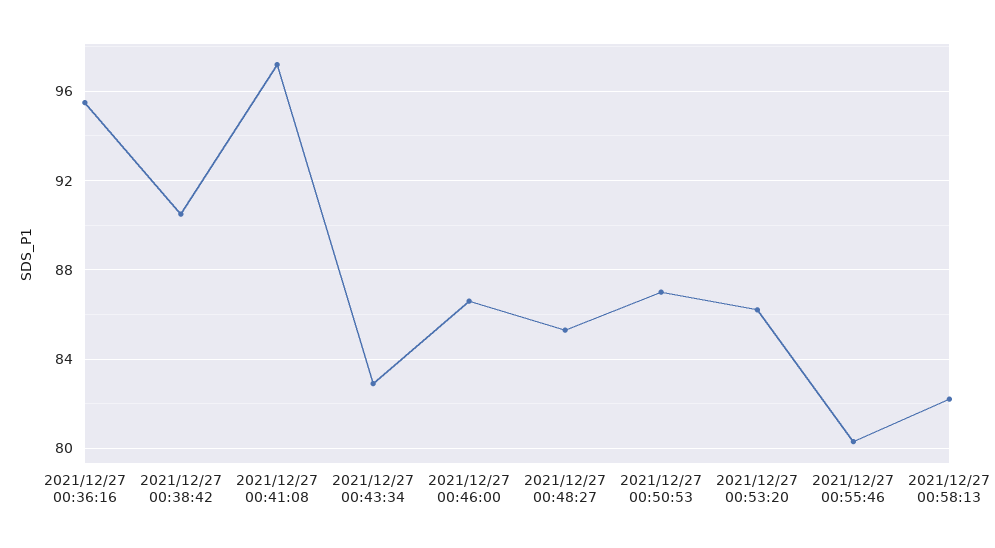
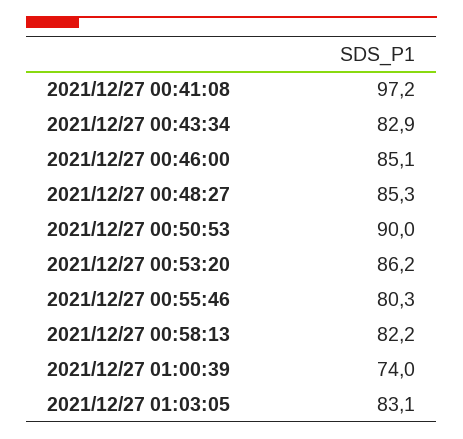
2021/12/27 00:36:16: 95.5 -> none
2021/12/27 00:38:42: 90.5 -> none
2021/12/27 00:46:00: 86.5 -> 85.1
2021/12/27 00:50:53: 87 -> 90
2021/12/27 01:00:39: none -> 74
2021/12/27 01:03:05: none -> 83.1

